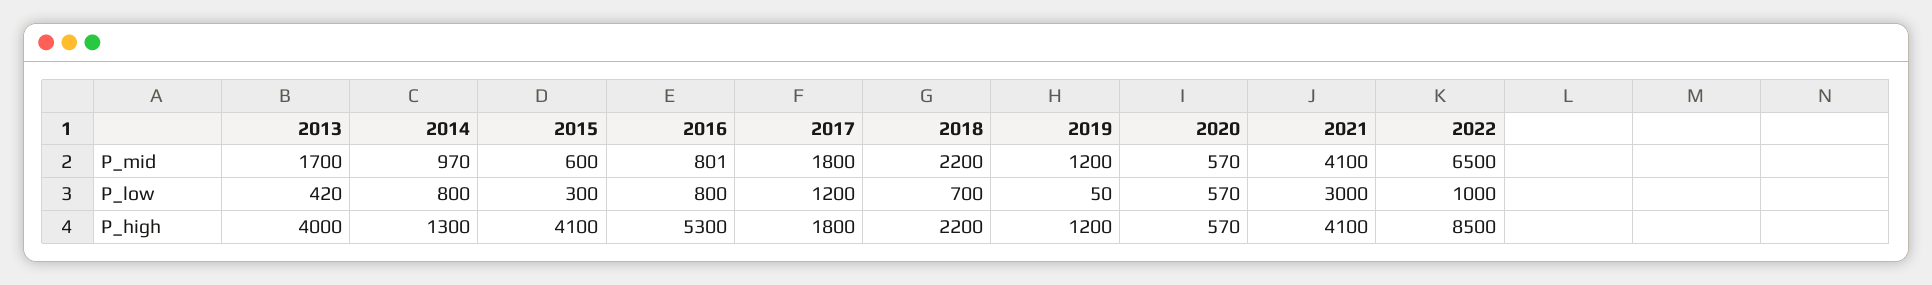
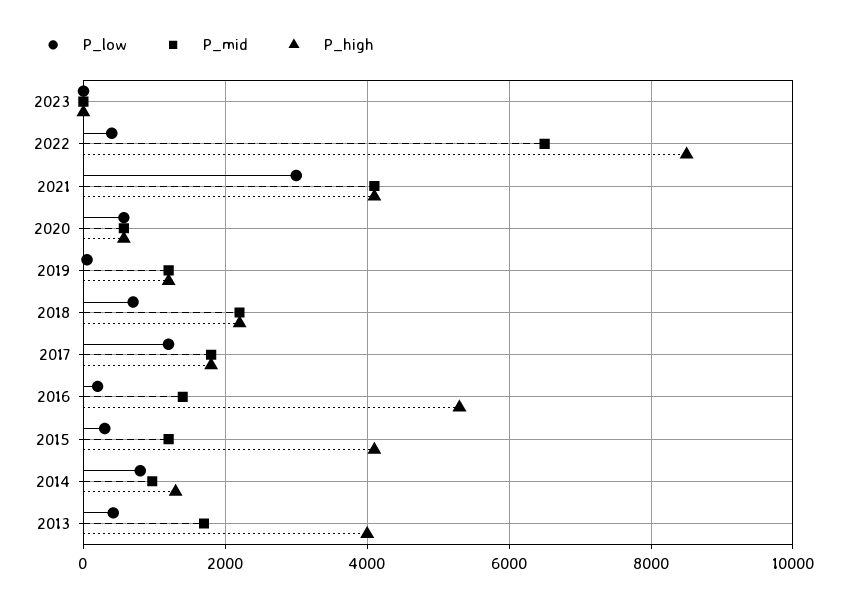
P_mid, 2015: 600 -> 1200
P_mid, 2016: 801 -> 1400
P_low, 2016: 800 -> 200
P_low, 2022: 1000 -> 400
P_low, 2023: none -> 0
P_mid, 2023: none -> 0
P_high, 2023: none -> 0

